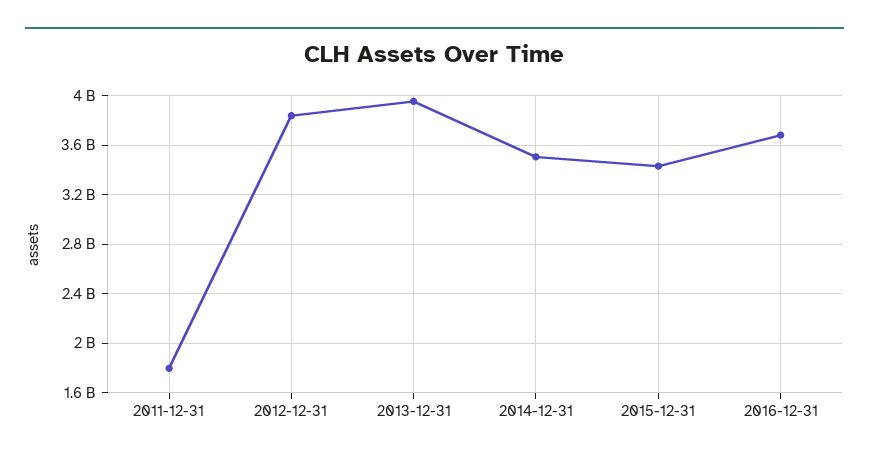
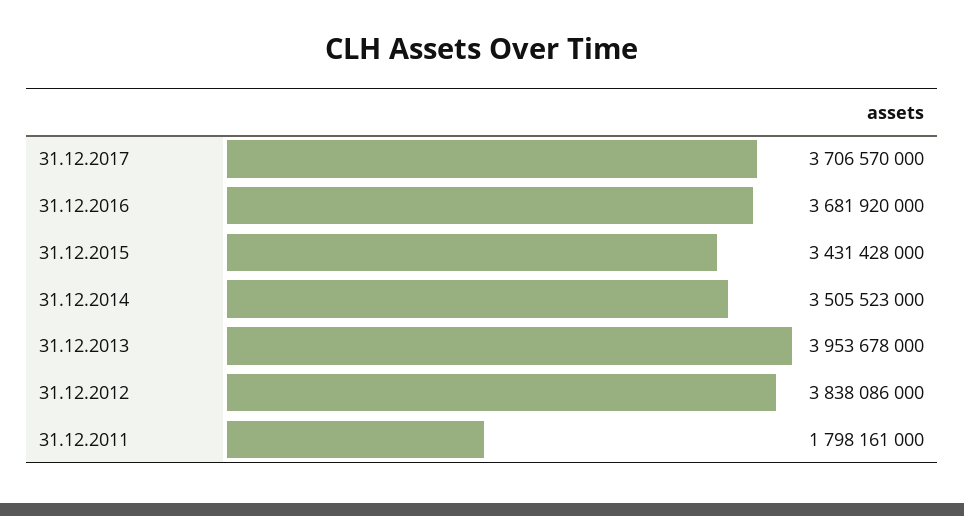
31.12.2017: none -> 3706570000

